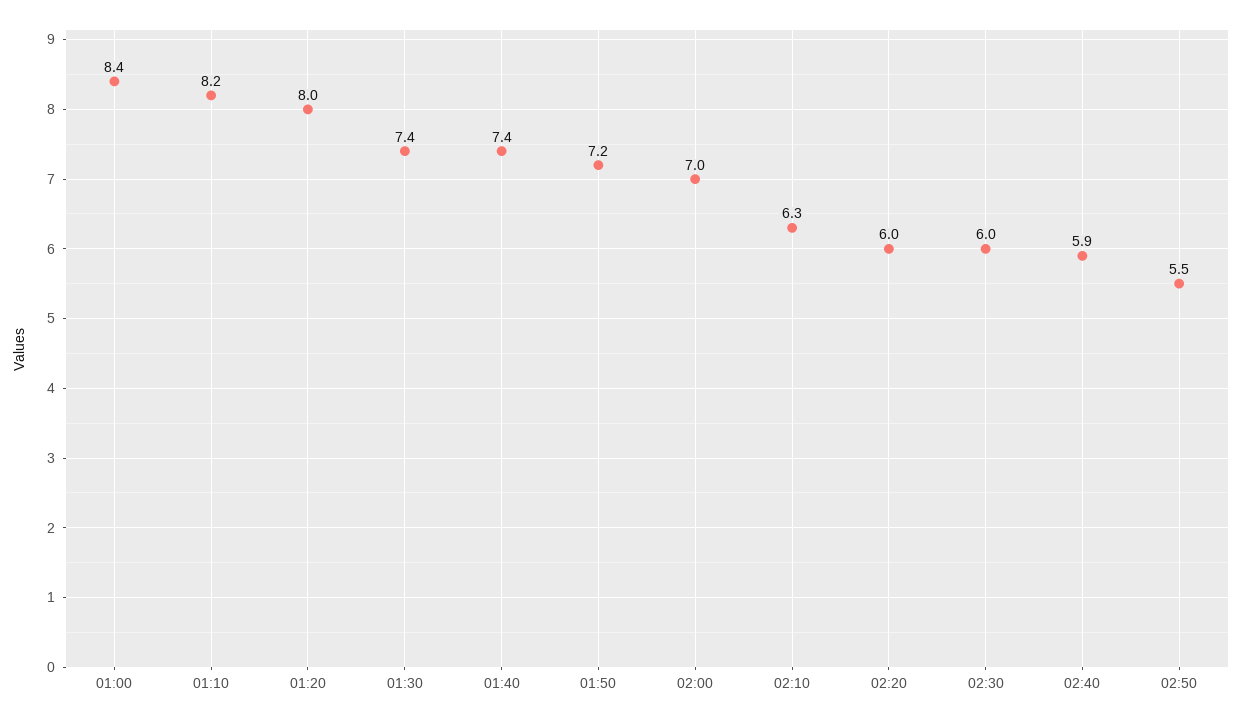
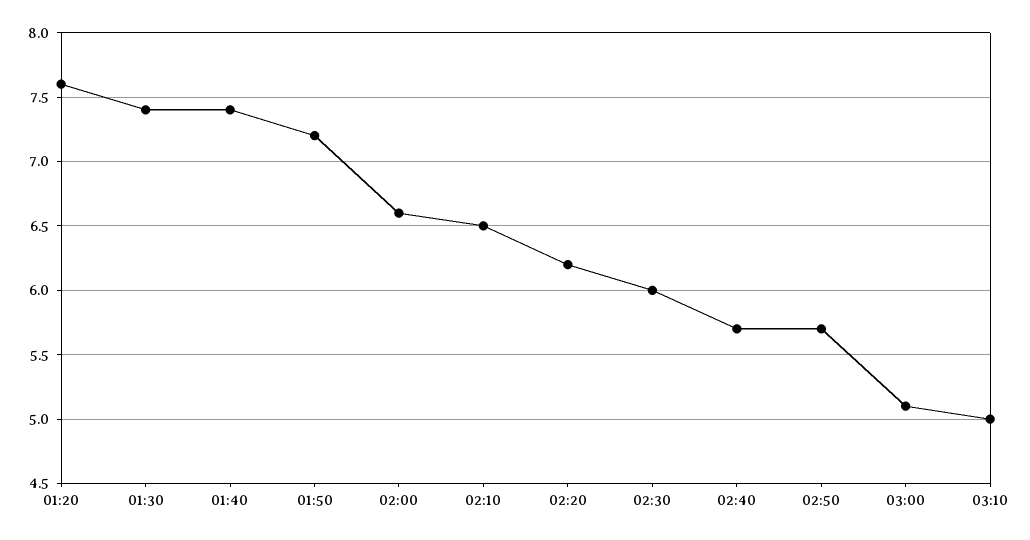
01:00: 8.4 -> none
01:10: 8.2 -> none
01:20: 8 -> 7.6
02:00: 7 -> 6.6
02:10: 6.3 -> 6.5
02:20: 6 -> 6.2
02:40: 5.9 -> 5.7
02:50: 5.5 -> 5.7
03:00: none -> 5.1
03:10: none -> 5

